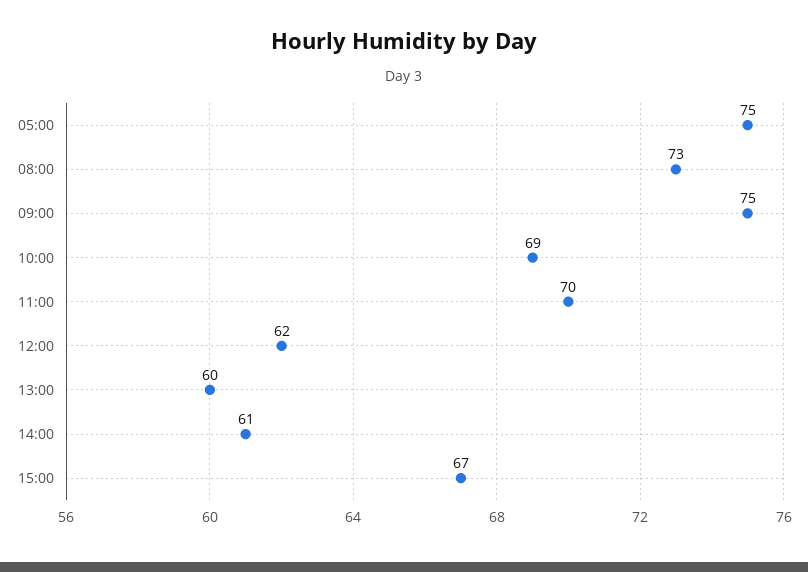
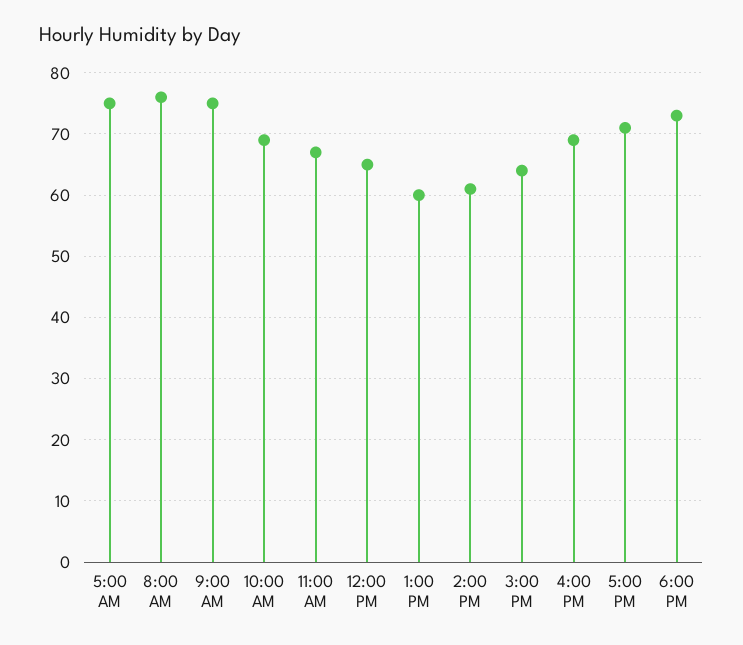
08:00: 73 -> 76
11:00: 70 -> 67
12:00: 62 -> 65
15:00: 67 -> 64
4:00 PM: none -> 69
5:00 PM: none -> 71
6:00 PM: none -> 73

